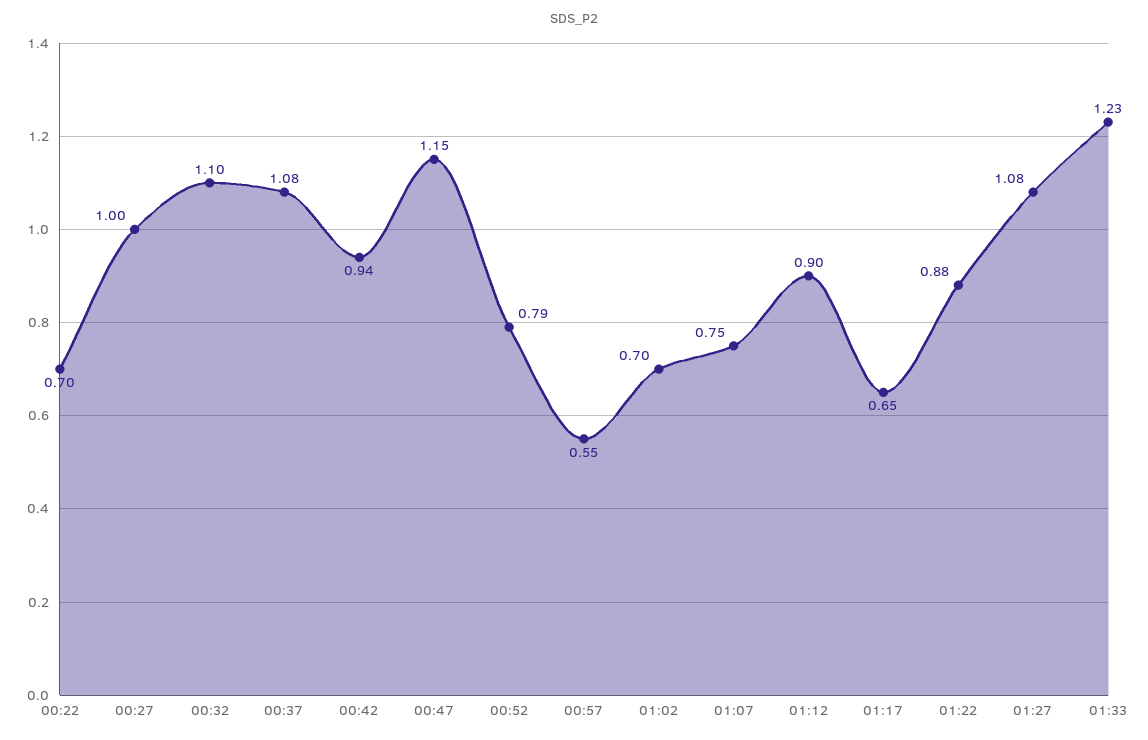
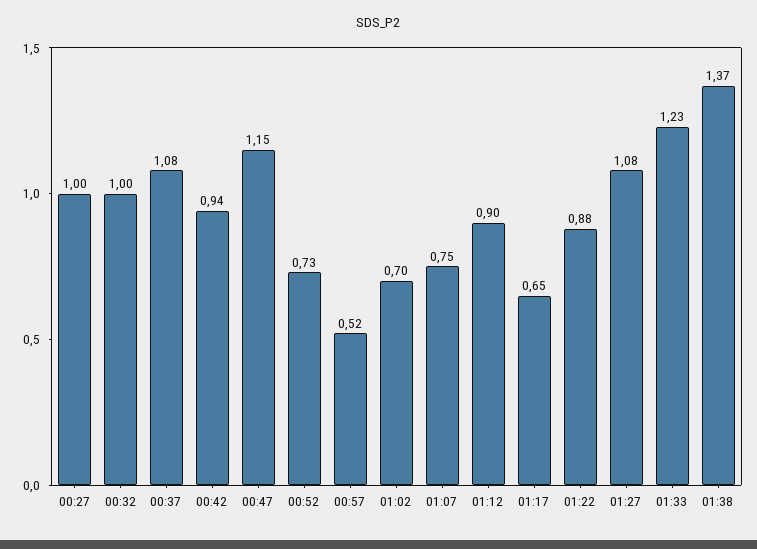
00:22: 0.7 -> none
00:32: 1.1 -> 1
00:52: 0.79 -> 0.73
00:57: 0.55 -> 0.52
01:38: none -> 1.37

